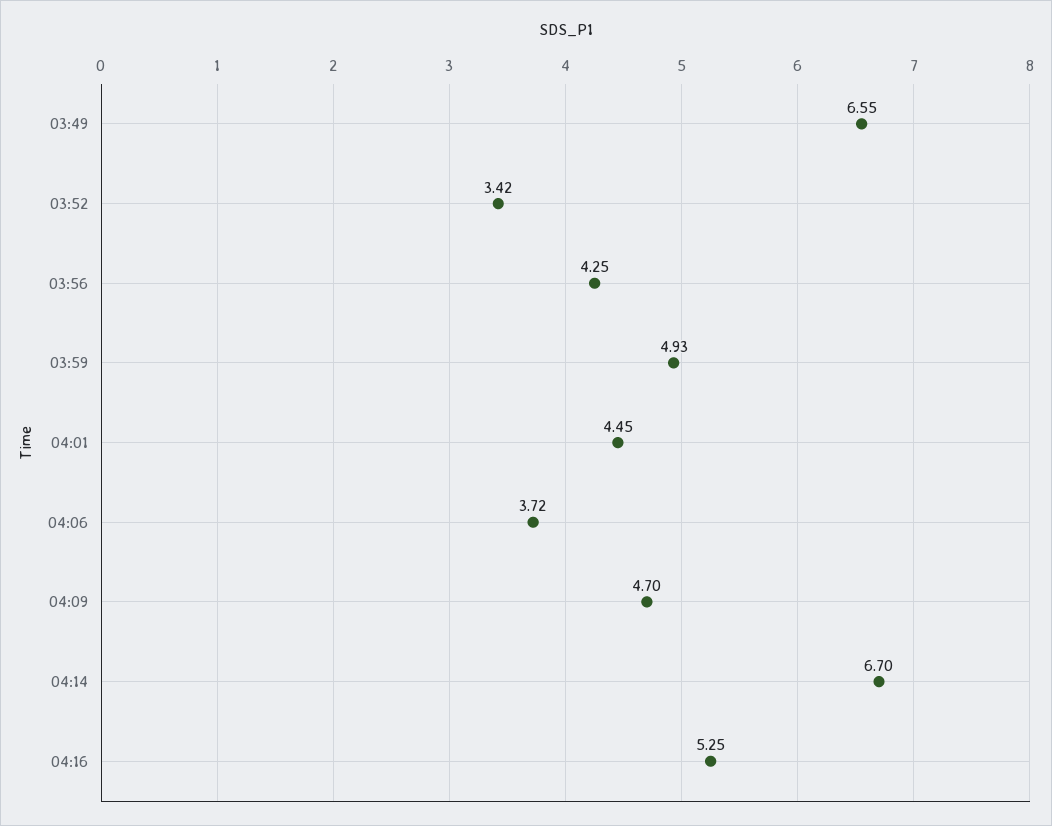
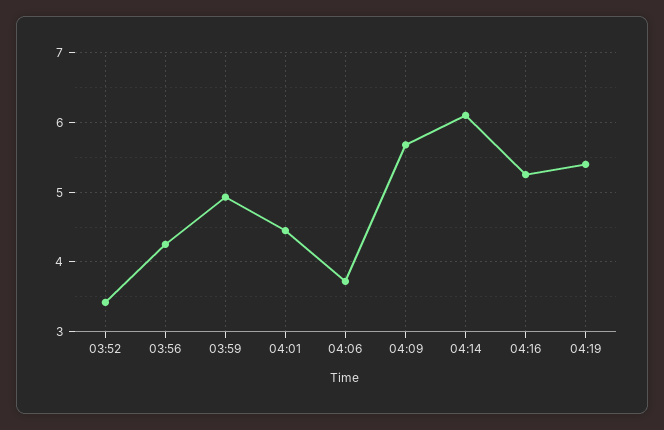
03:49: 6.55 -> none
04:09: 4.7 -> 5.7
04:14: 6.7 -> 6.1
04:19: none -> 5.4

